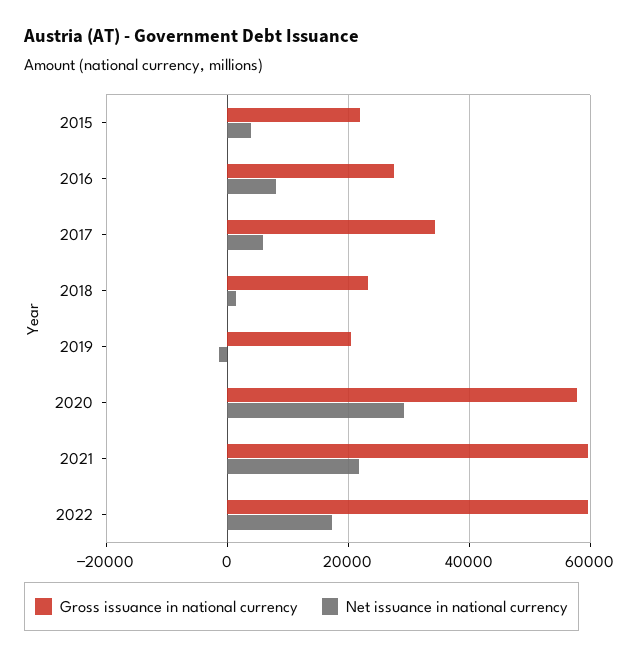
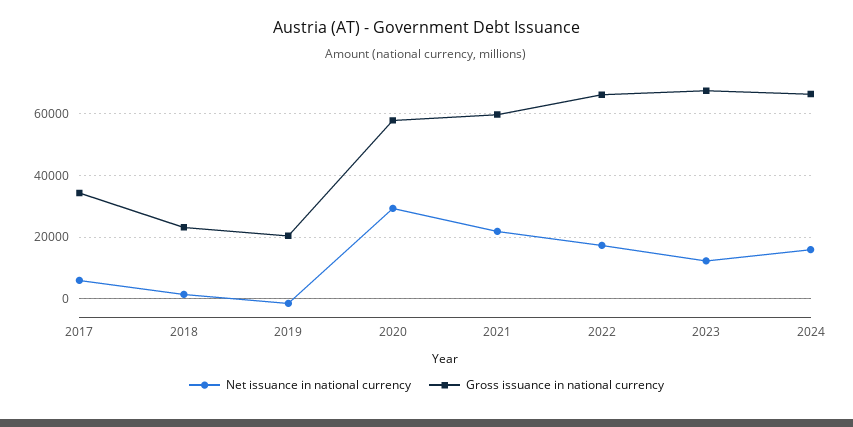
Gross issuance in national currency, 2015: 22000 -> none
Net issuance in national currency, 2015: 4000 -> none
Gross issuance in national currency, 2016: 28000 -> none
Net issuance in national currency, 2016: 8000 -> none
Gross issuance in national currency, 2022: 60000 -> 66000
Net issuance in national currency, 2023: none -> 12000
Gross issuance in national currency, 2023: none -> 68000
Net issuance in national currency, 2024: none -> 16000
Gross issuance in national currency, 2024: none -> 66000

